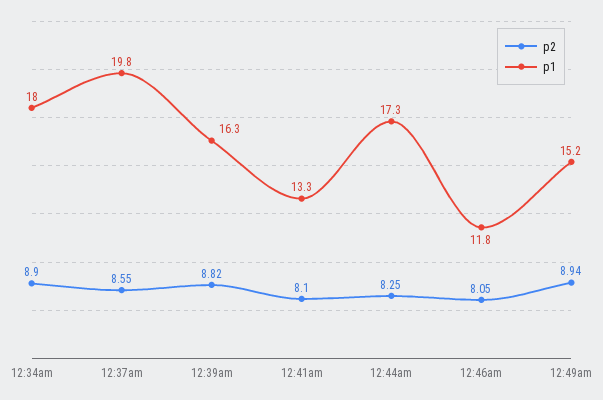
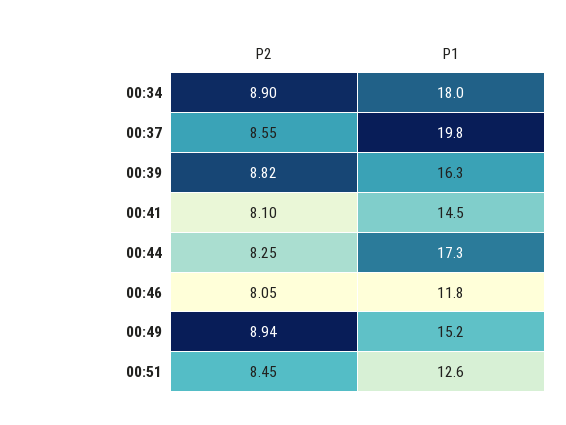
p1, 12:41am: 13.3 -> 14.5
p2, 00:51: none -> 8.45
p1, 00:51: none -> 12.6

